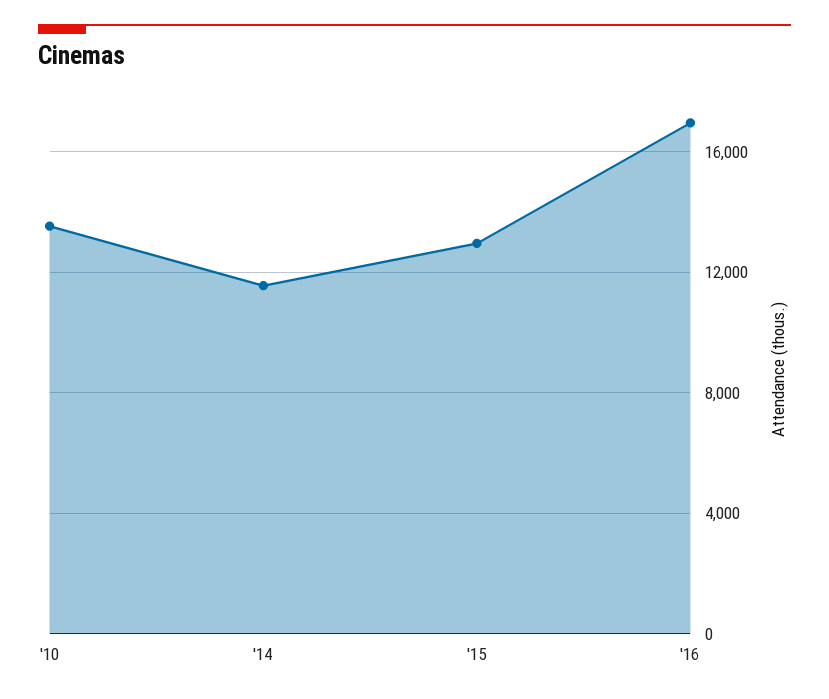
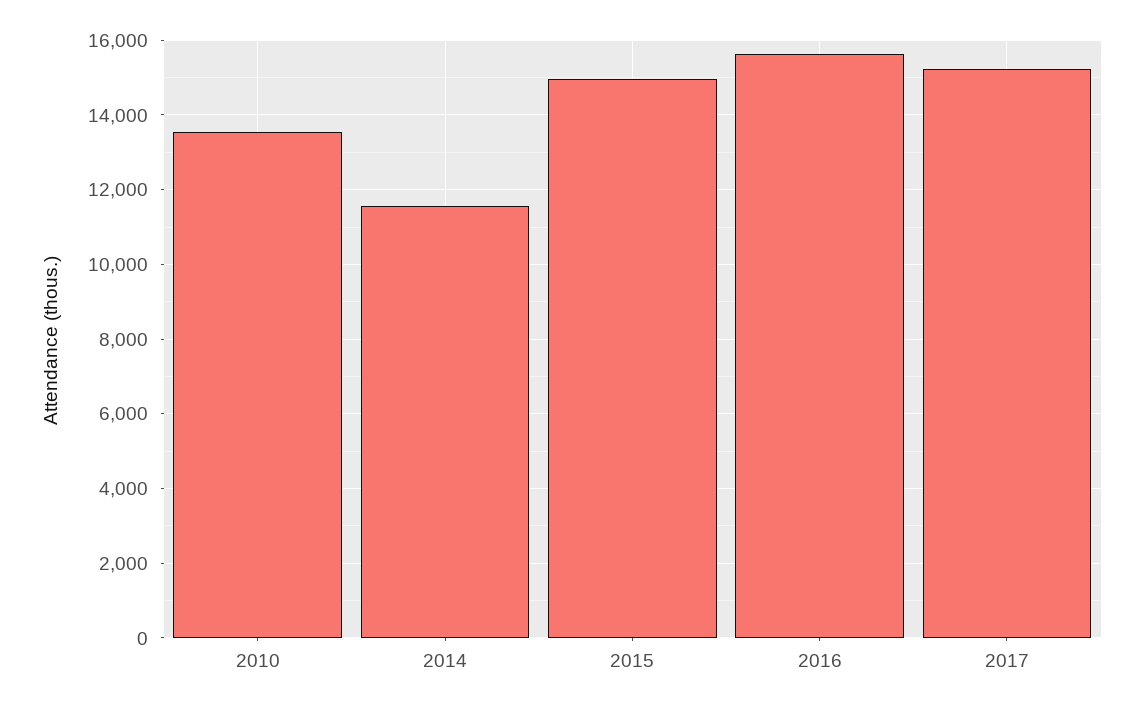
'15: 13000 -> 15000
'16: 17000 -> 15600
2017: none -> 15200

